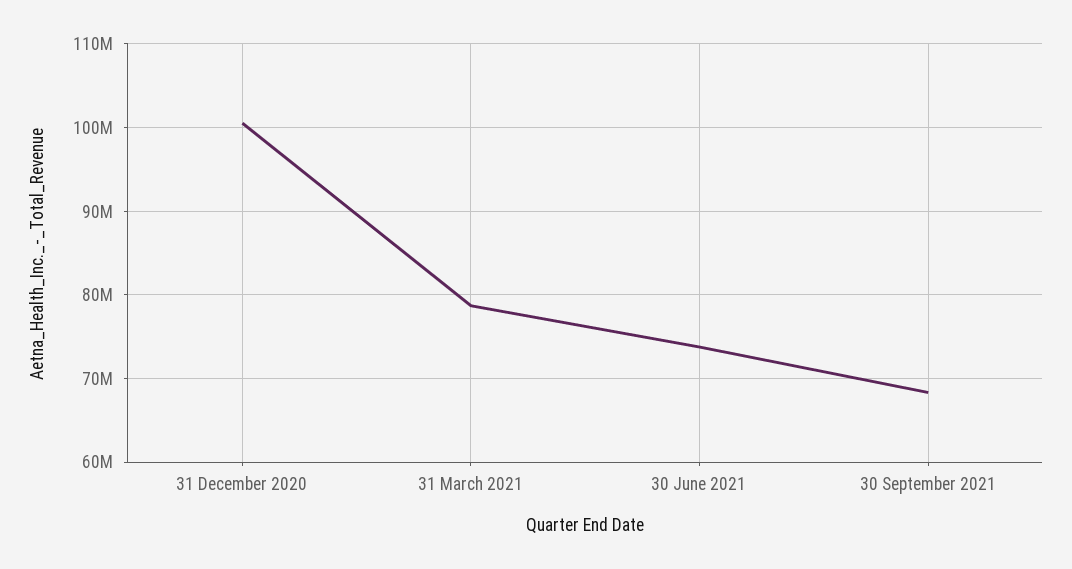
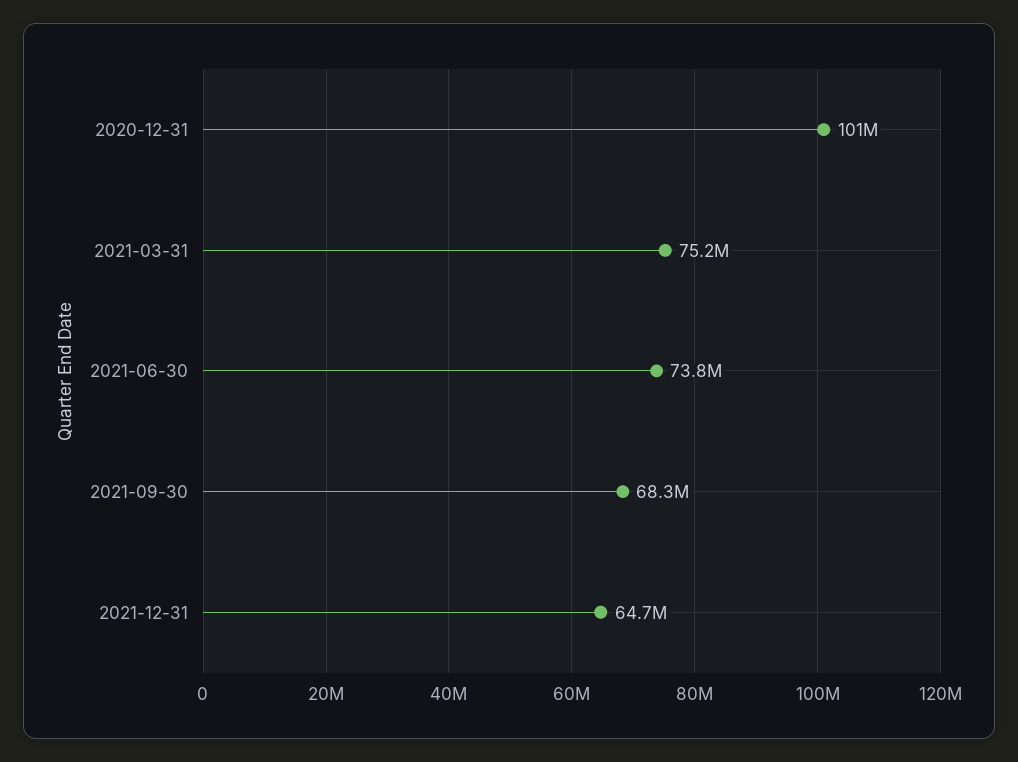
31 March 2021: 79000000 -> 75200000
2021-12-31: none -> 64700000

